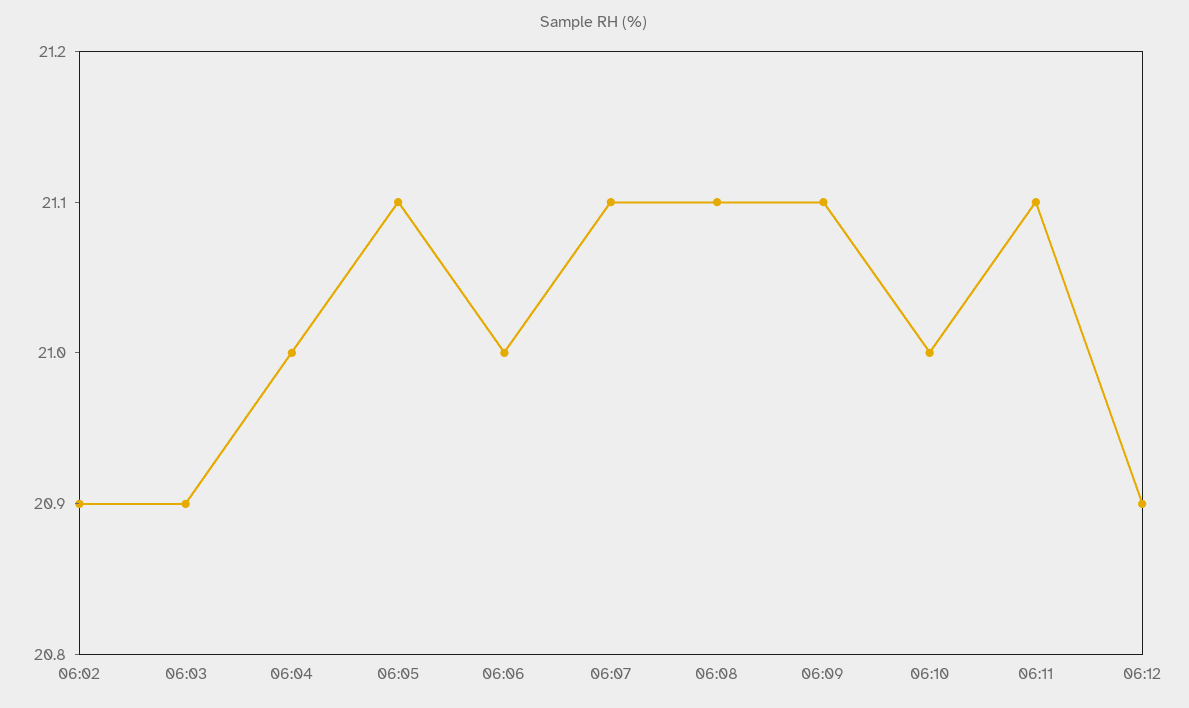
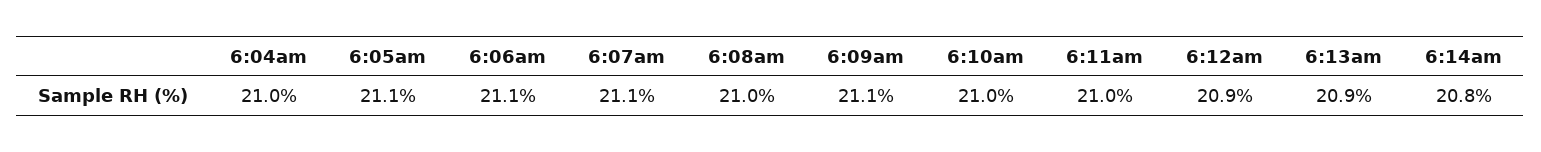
06:02: 20.9 -> none
06:03: 20.9 -> none
06:06: 21 -> 21.1
06:08: 21.1 -> 21
06:11: 21.1 -> 21
6:13am: none -> 20.9
6:14am: none -> 20.8

